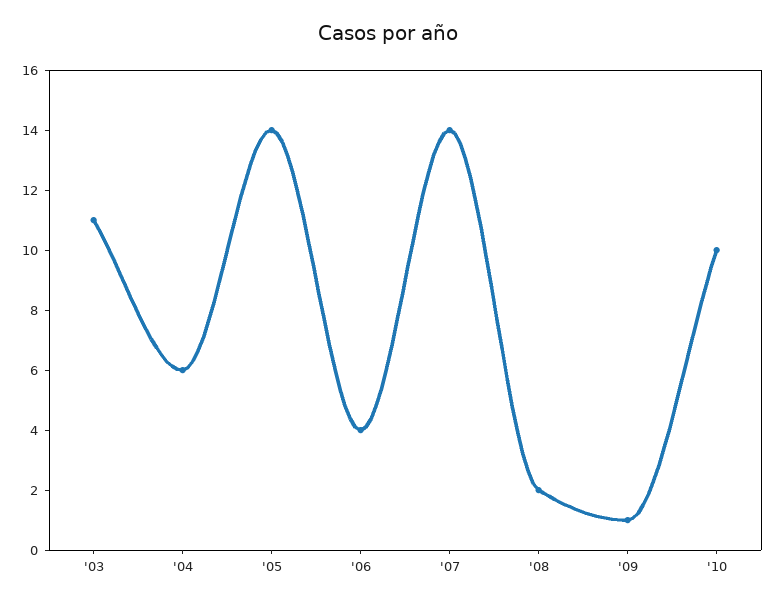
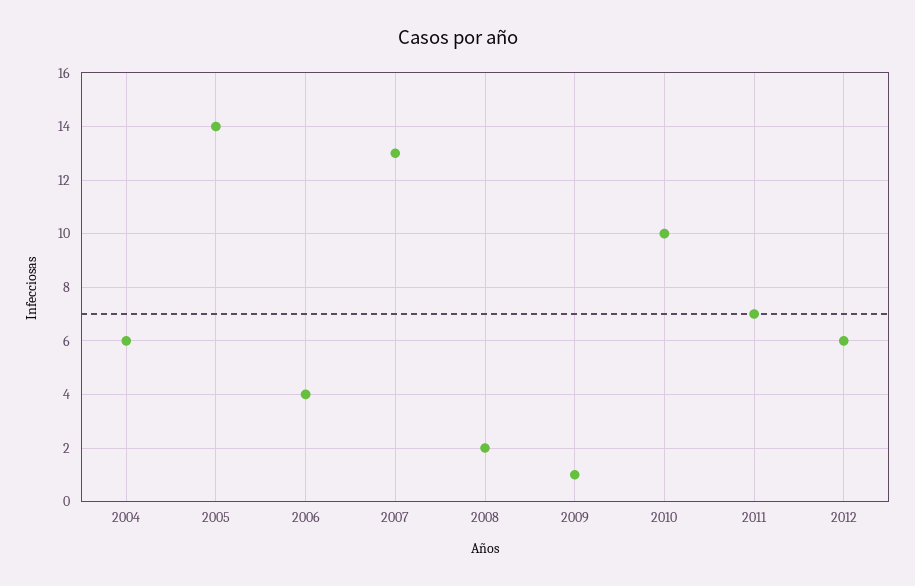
'03: 11 -> none
'07: 14 -> 13
2011: none -> 7
2012: none -> 6

